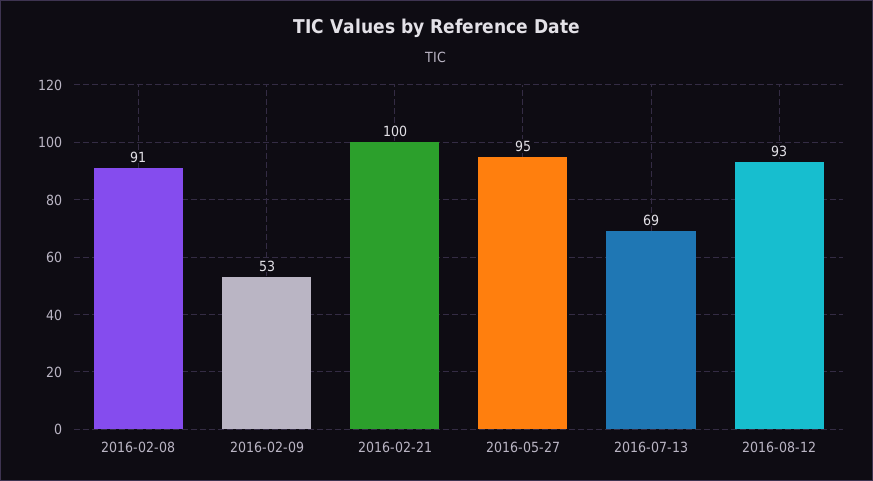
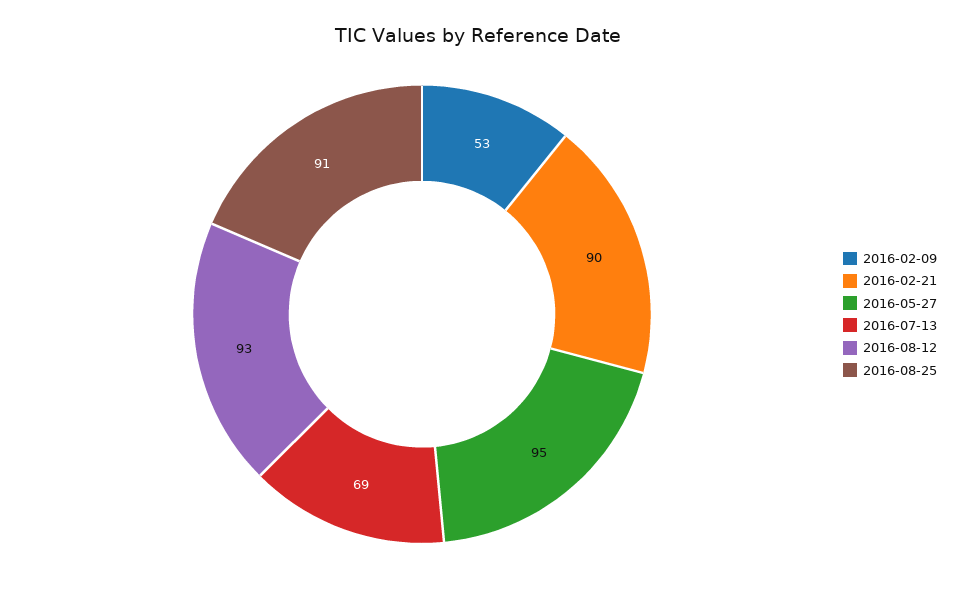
2016-02-08: 91 -> none
2016-02-21: 100 -> 90
2016-08-25: none -> 91

